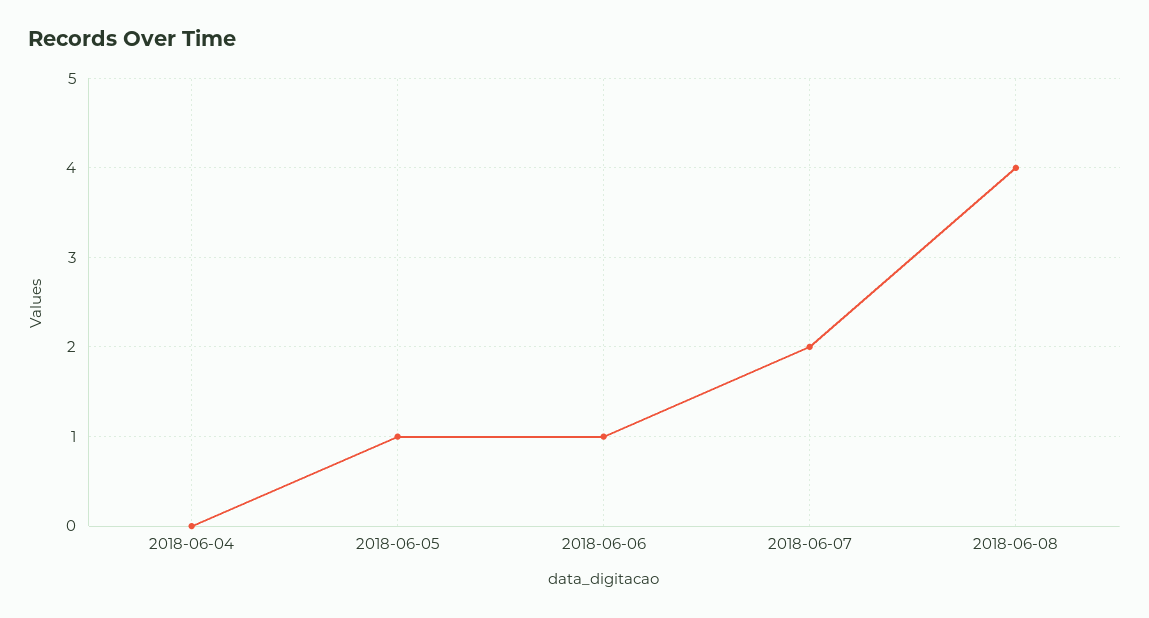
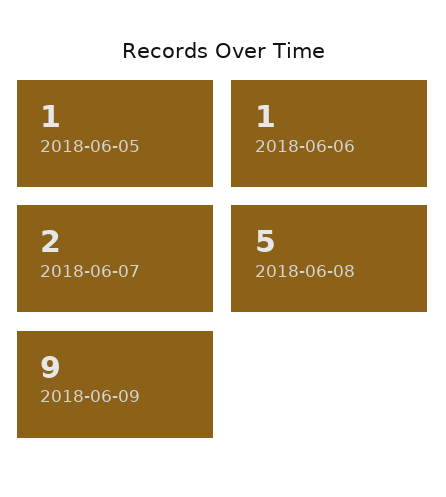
2018-06-04: 0 -> none
2018-06-08: 4 -> 5
2018-06-09: none -> 9

